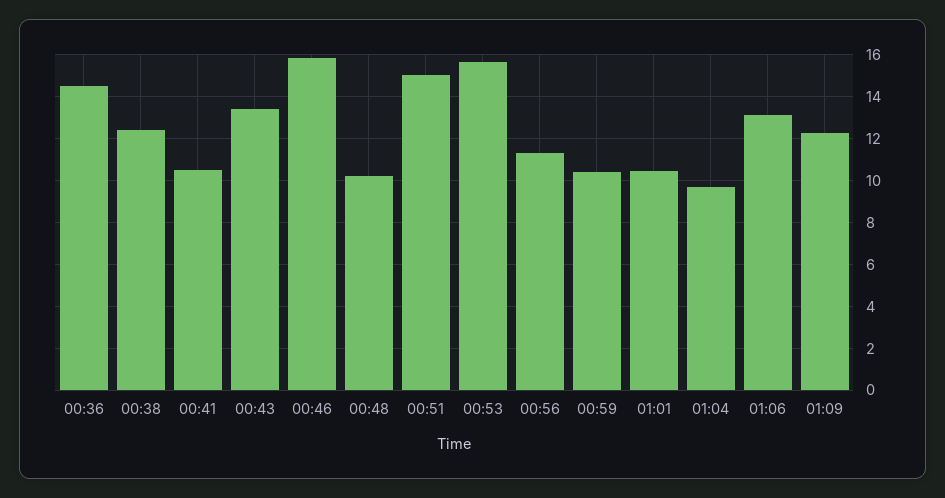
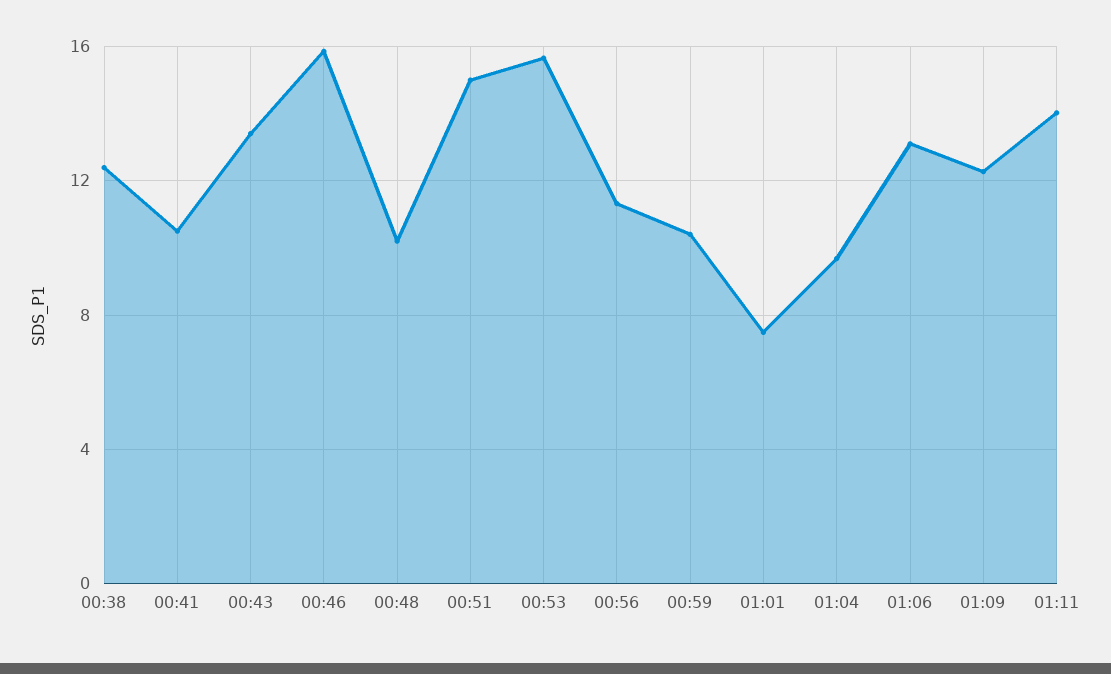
00:36: 14.5 -> none
01:01: 10.5 -> 7.5
01:11: none -> 14

